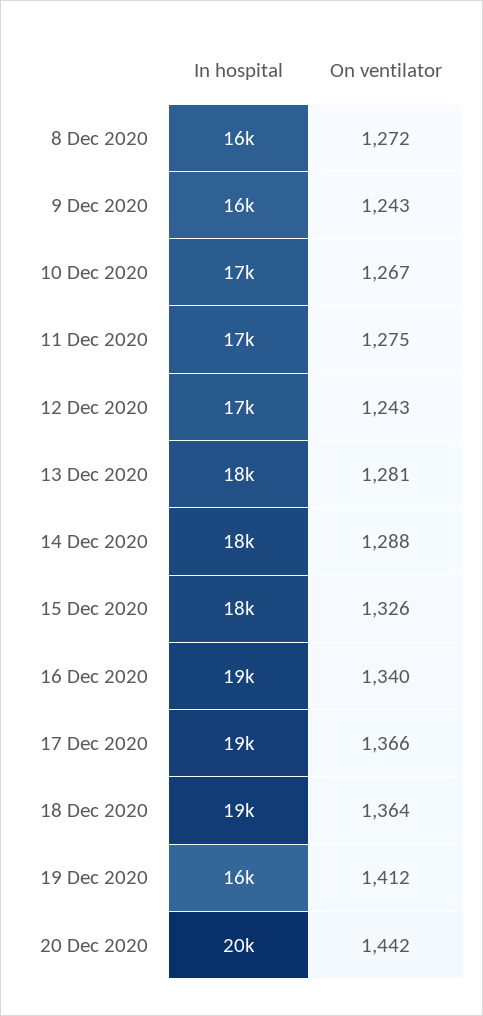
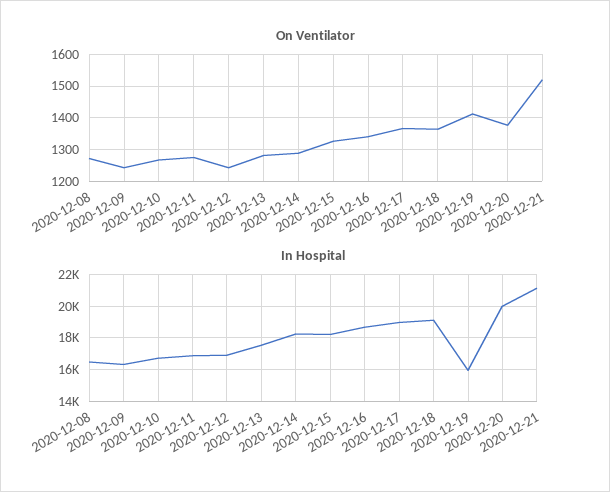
On ventilator, 20 Dec 2020: 1442 -> 1380
On ventilator, 2020-12-21: none -> 1520
In hospital, 2020-12-21: none -> 21000

